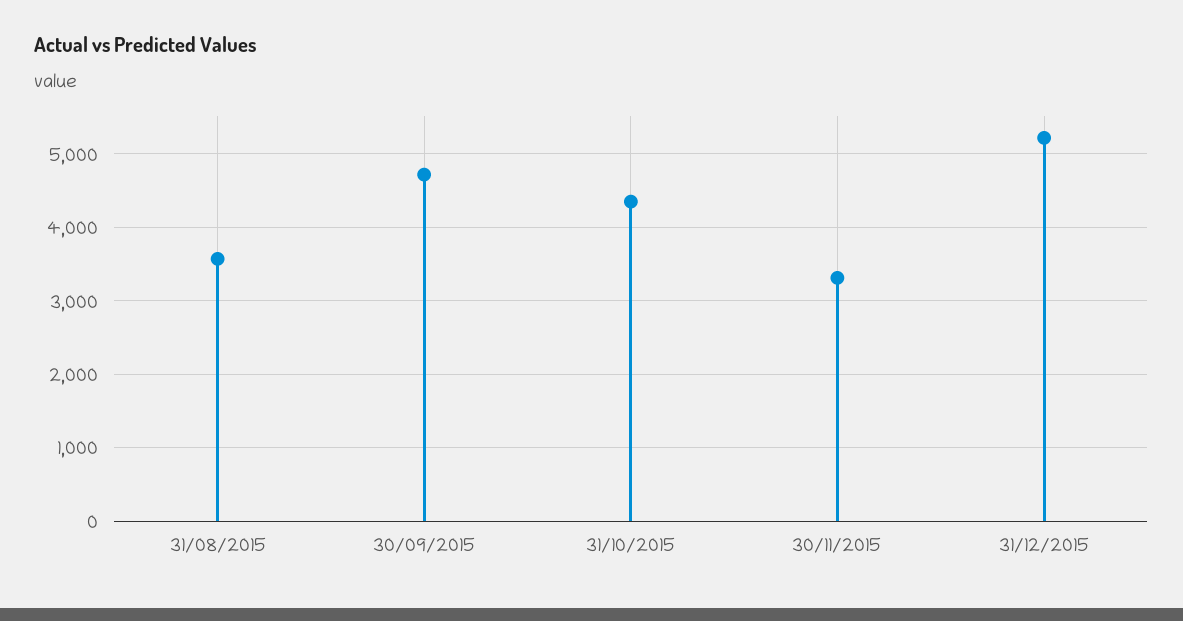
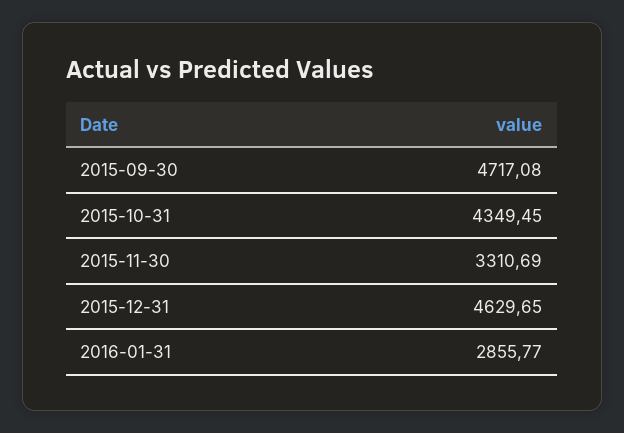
31/08/2015: 3600 -> none
31/12/2015: 5200 -> 4629.65
2016-01-31: none -> 2855.77

